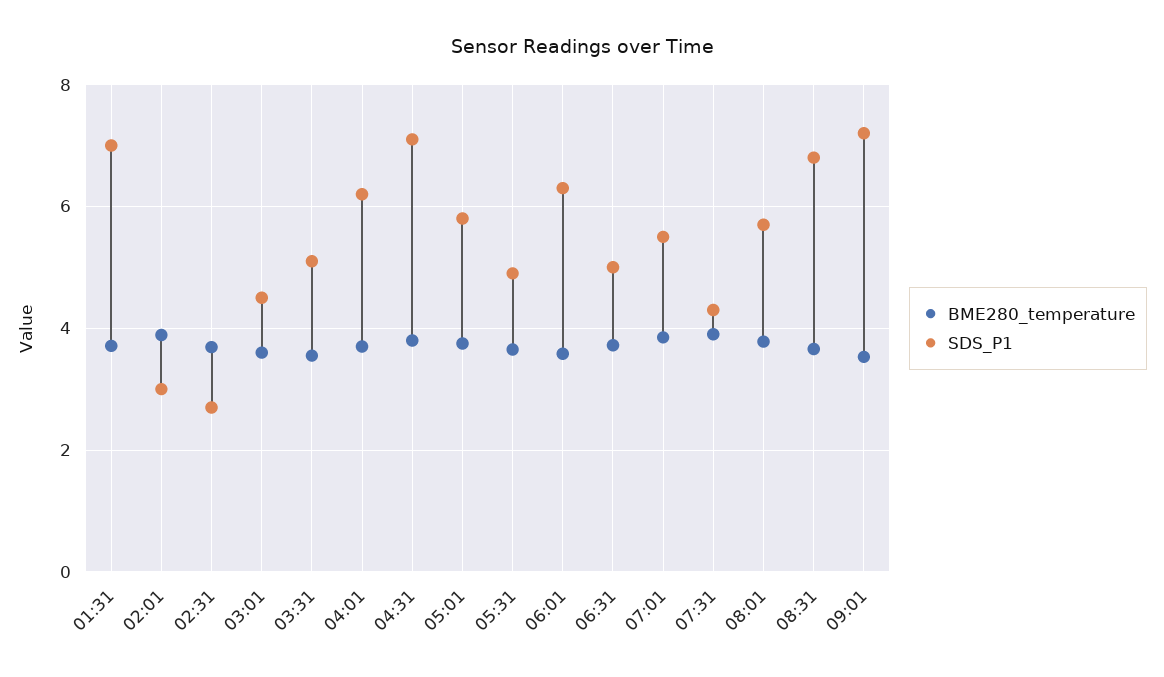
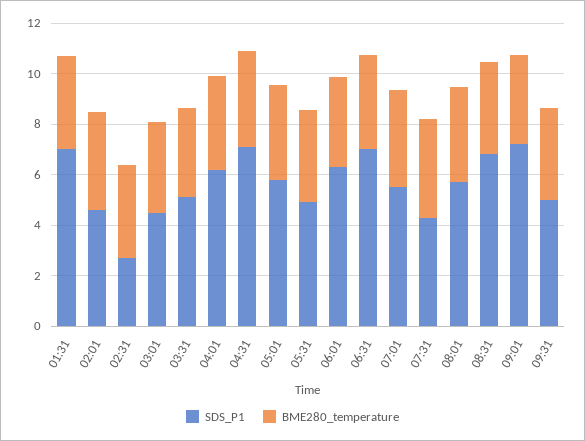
SDS_P1, 02:01: 3 -> 4.5
SDS_P1, 06:31: 5 -> 7
SDS_P1, 09:31: none -> 5
BME280_temperature, 09:31: none -> 3.5

